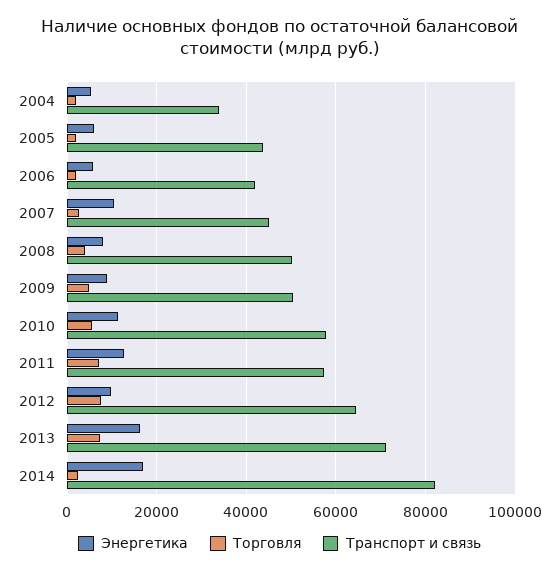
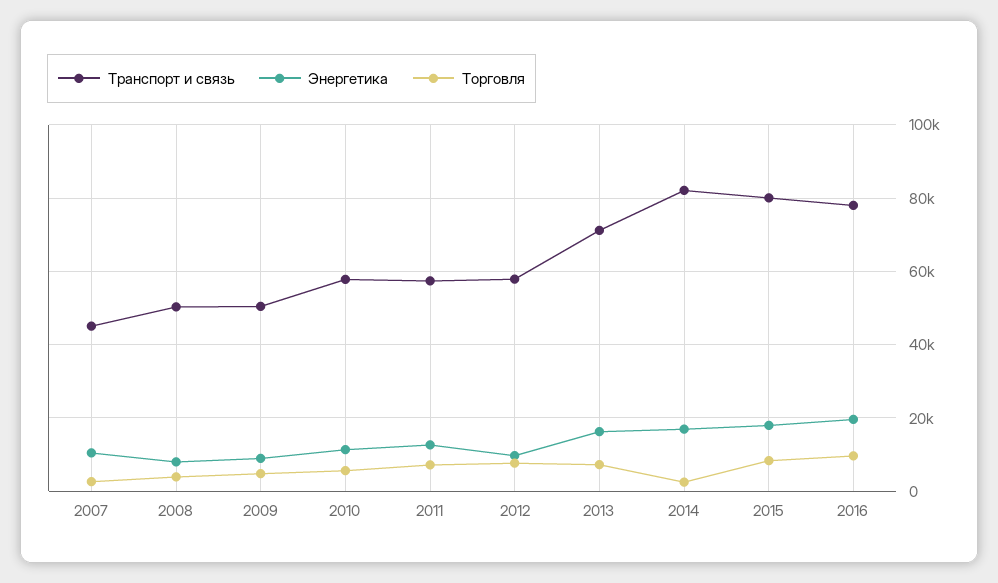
Энергетика, 2004: 6000 -> none
Торговля, 2004: 2000 -> none
Транспорт и связь, 2004: 34000 -> none
Энергетика, 2005: 6000 -> none
Торговля, 2005: 2000 -> none
Транспорт и связь, 2005: 44000 -> none
Энергетика, 2006: 6000 -> none
Торговля, 2006: 2000 -> none
Транспорт и связь, 2006: 42000 -> none
Транспорт и связь, 2012: 64000 -> 58000
Транспорт и связь, 2015: none -> 80000
Энергетика, 2015: none -> 18000
Торговля, 2015: none -> 8000
Транспорт и связь, 2016: none -> 78000
Энергетика, 2016: none -> 20000
Торговля, 2016: none -> 10000

